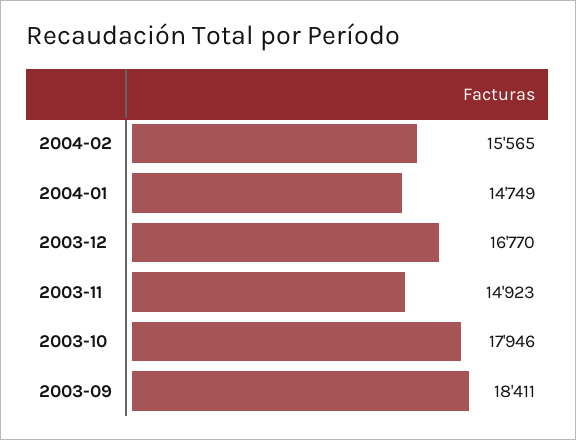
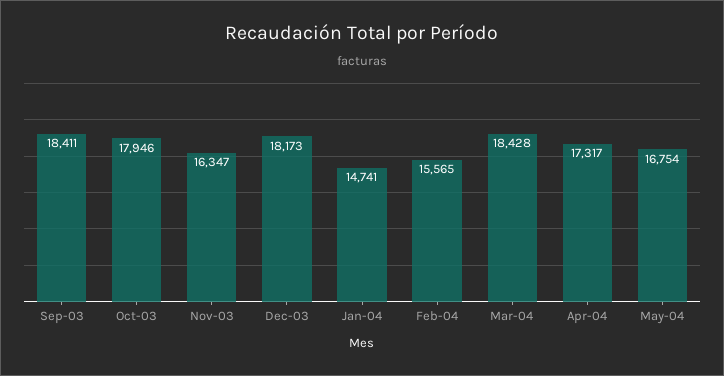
2004-01: 14749 -> 14741
2003-12: 16770 -> 18173
2003-11: 14923 -> 16347
Mar-04: none -> 18428
Apr-04: none -> 17317
May-04: none -> 16754

